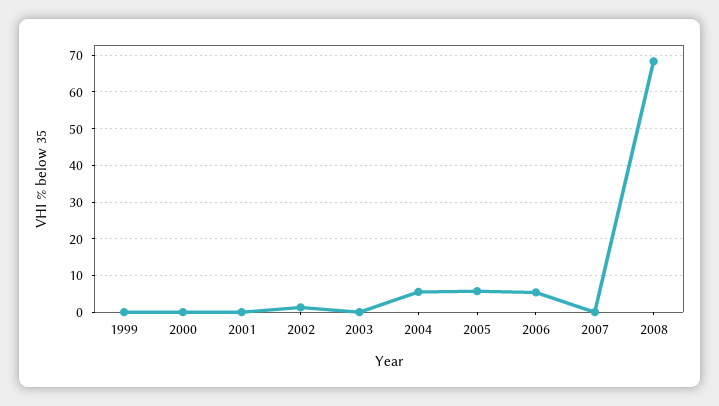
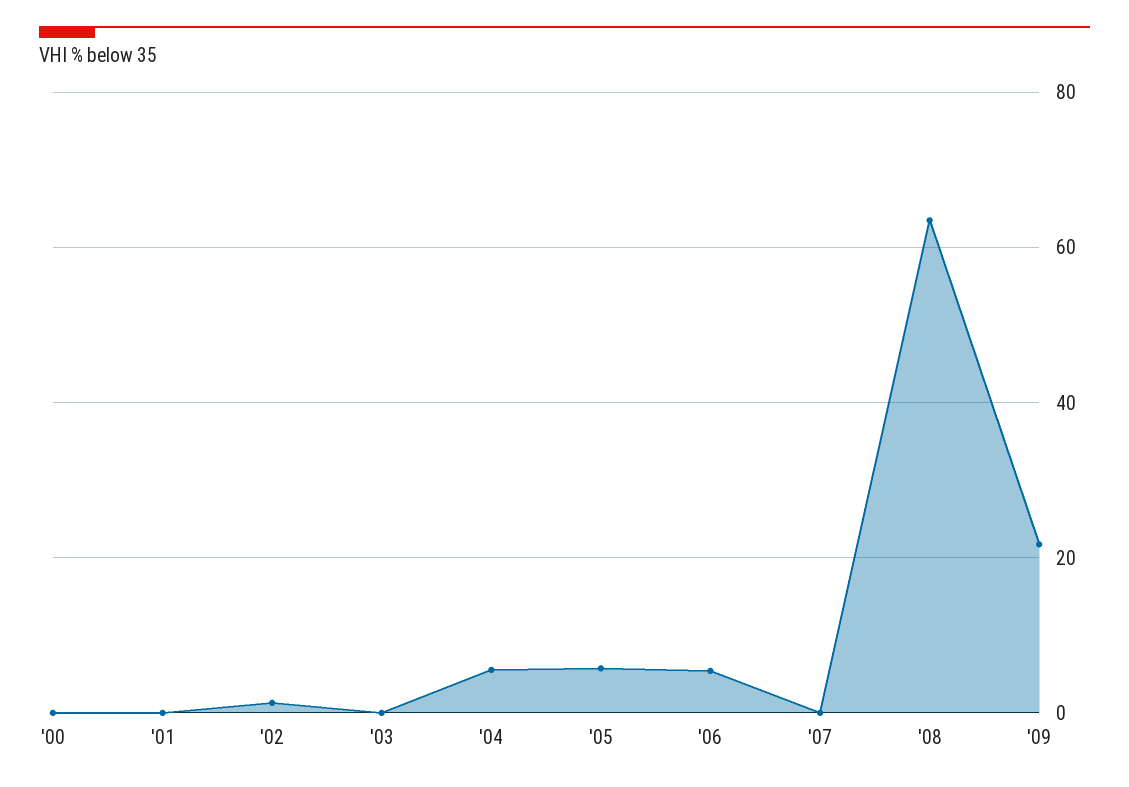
1999: 0 -> none
2008: 68 -> 64
'09: none -> 22

